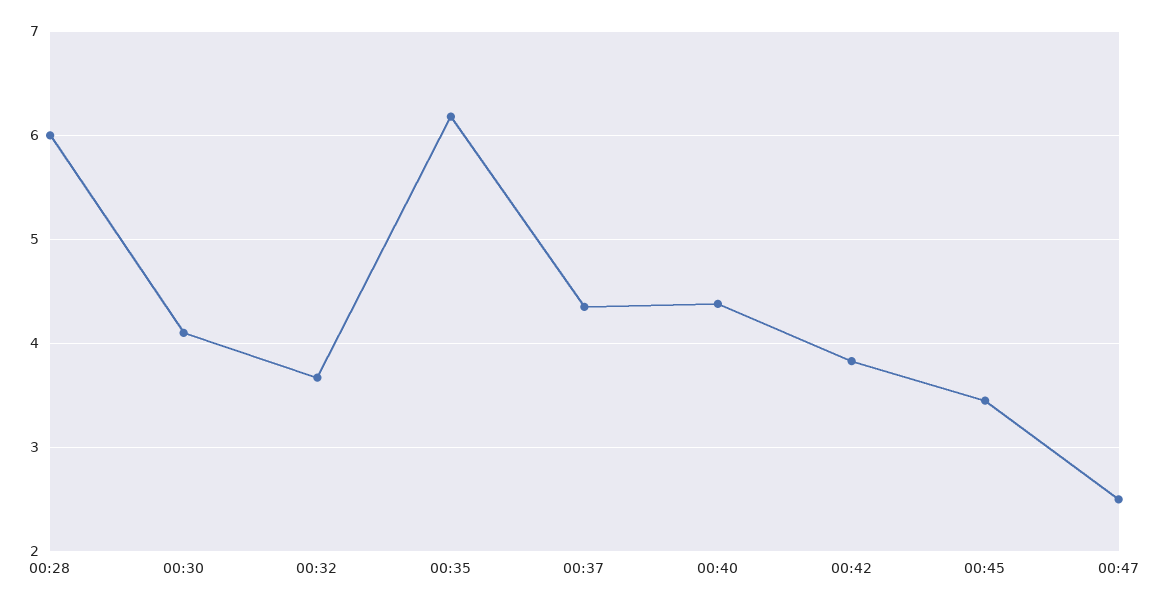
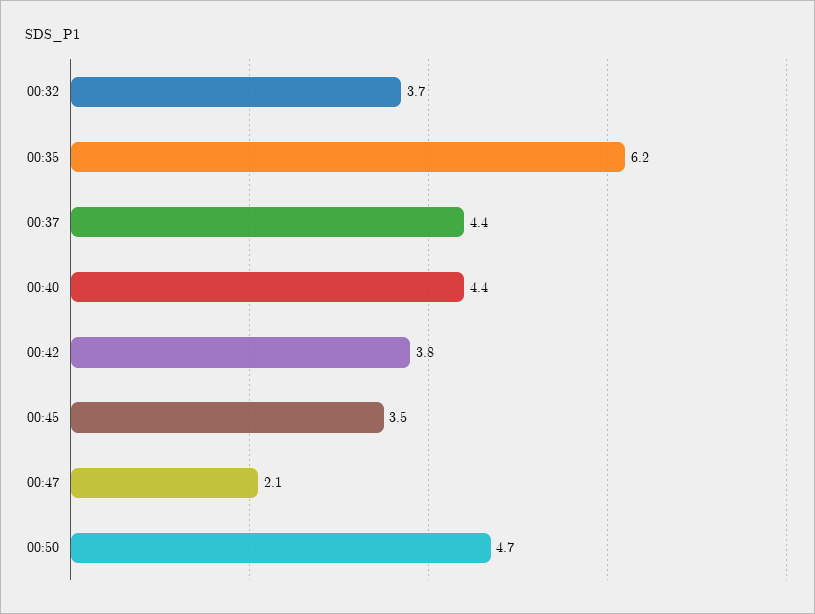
00:28: 6 -> none
00:30: 4.1 -> none
00:47: 2.5 -> 2.1
00:50: none -> 4.7

